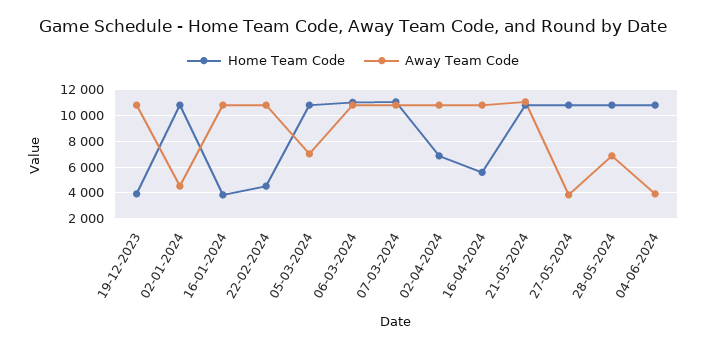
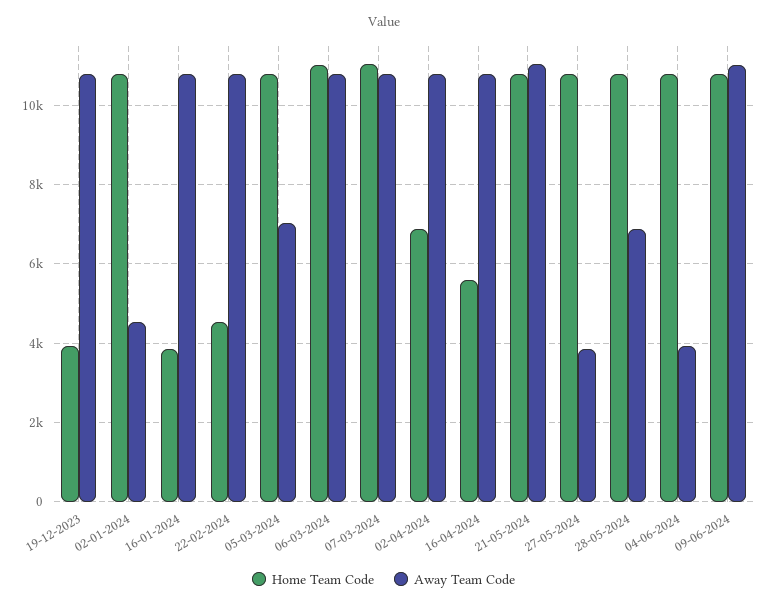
Home Team Code, 09-06-2024: none -> 10800
Away Team Code, 09-06-2024: none -> 11000

